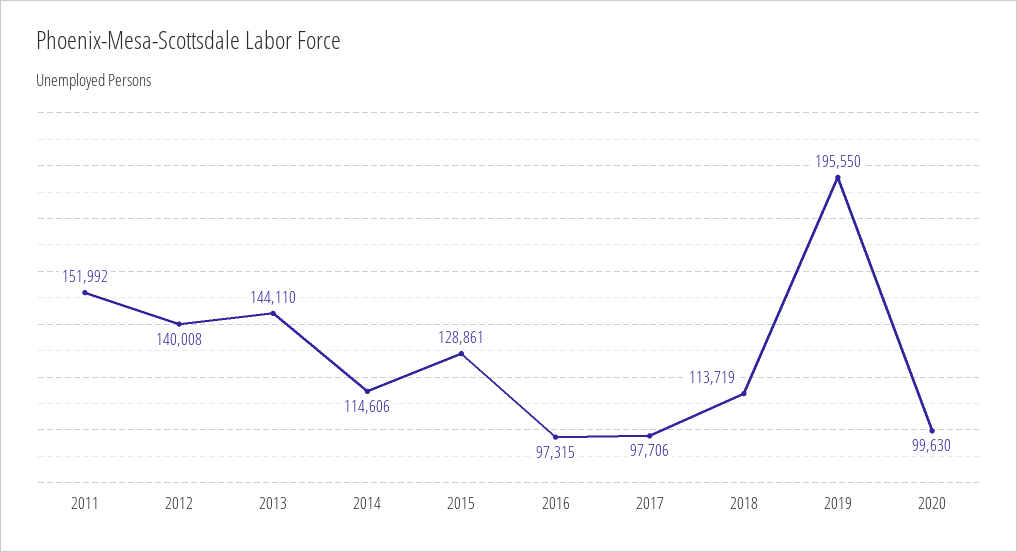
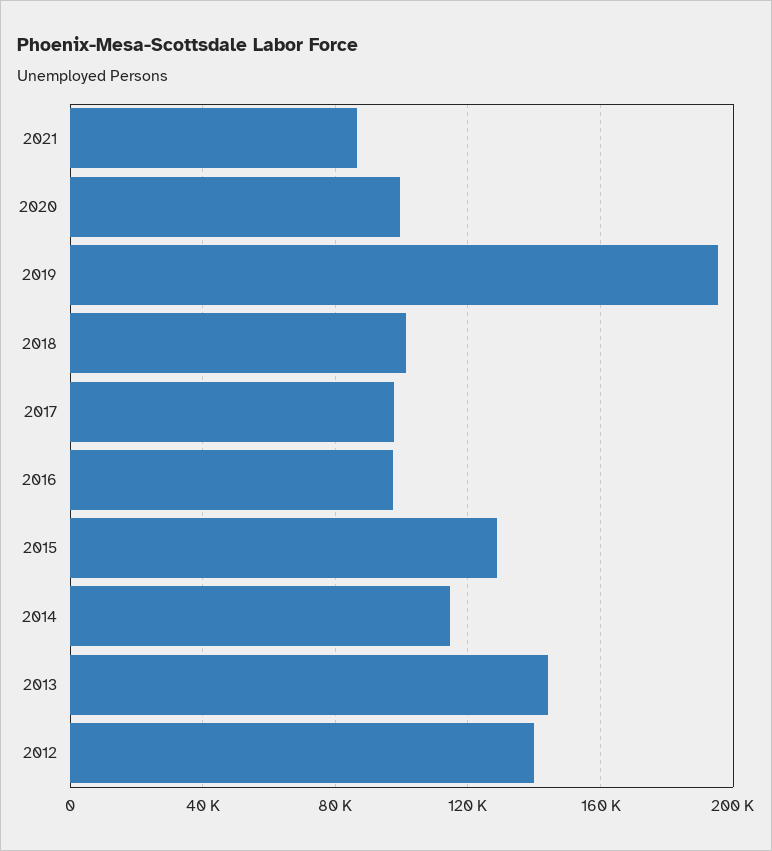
2011: 151992 -> none
2018: 113719 -> 100000
2021: none -> 85000

